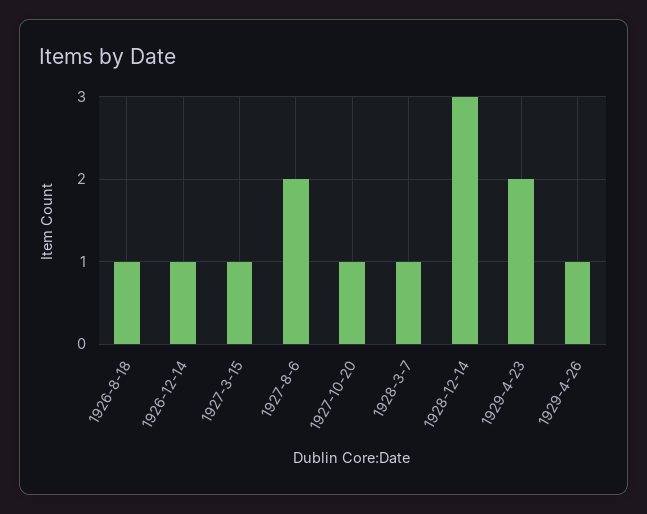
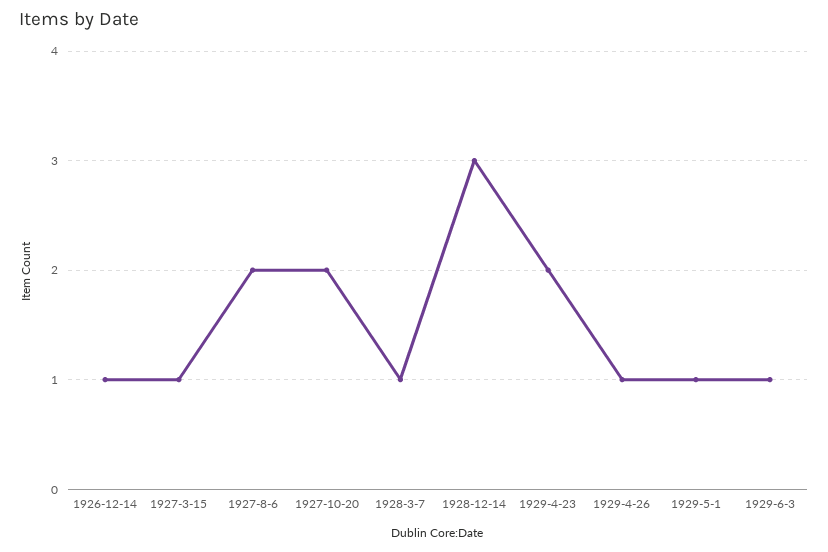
1926-8-18: 1 -> none
1927-10-20: 1 -> 2
1929-5-1: none -> 1
1929-6-3: none -> 1

